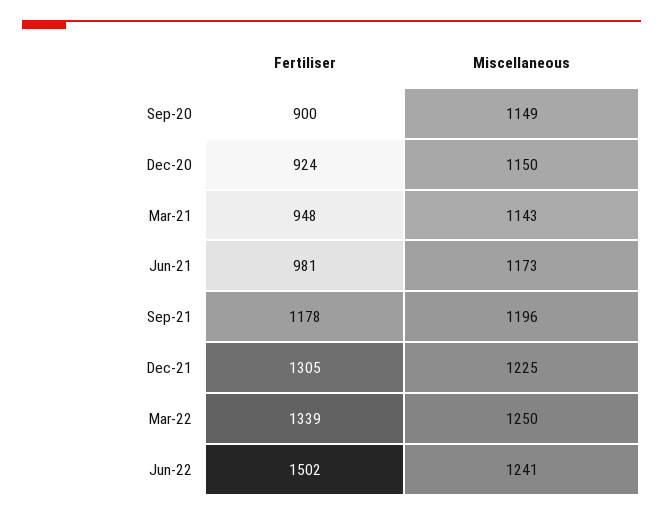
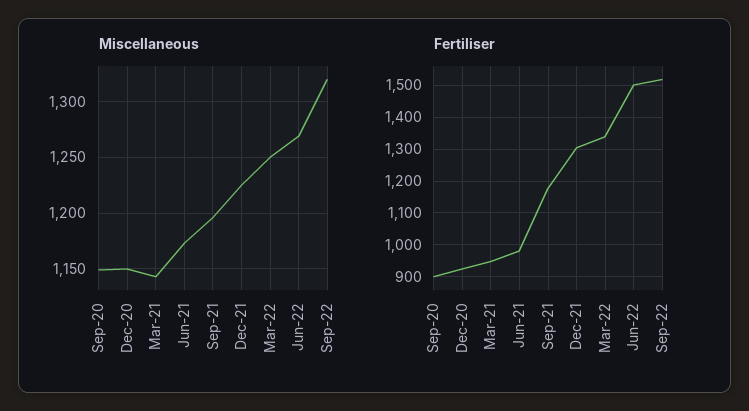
Miscellaneous, Jun-22: 1241 -> 1270
Miscellaneous, Sep-22: none -> 1320
Fertiliser, Sep-22: none -> 1520

